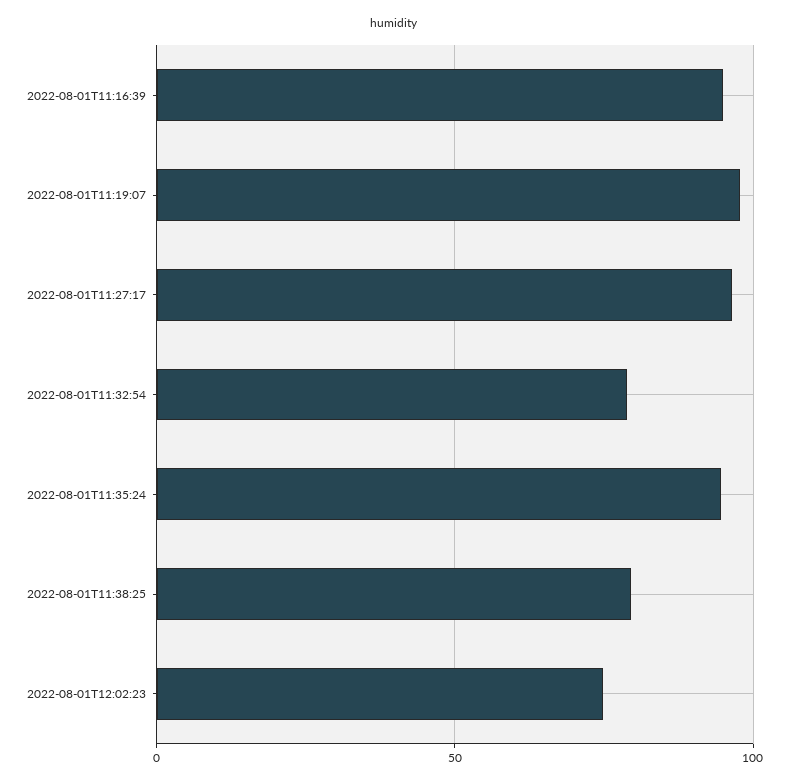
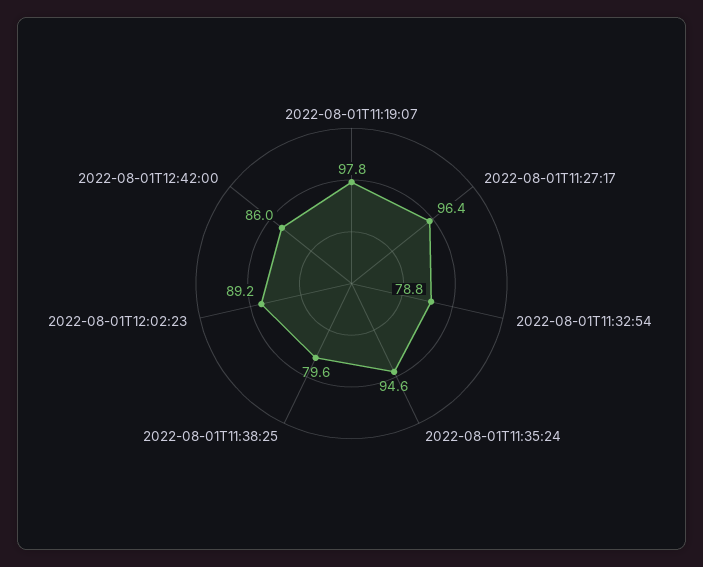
2022-08-01T11:16:39: 95 -> none
2022-08-01T12:02:23: 75 -> 89.2
2022-08-01T12:42:00: none -> 86

